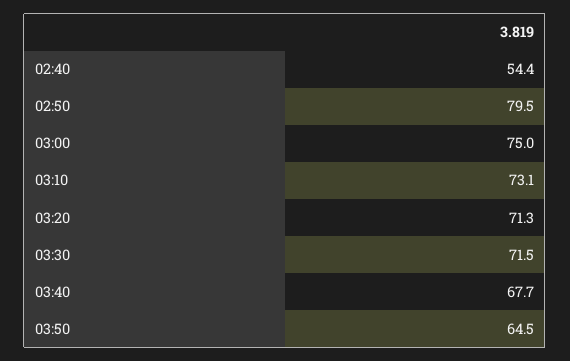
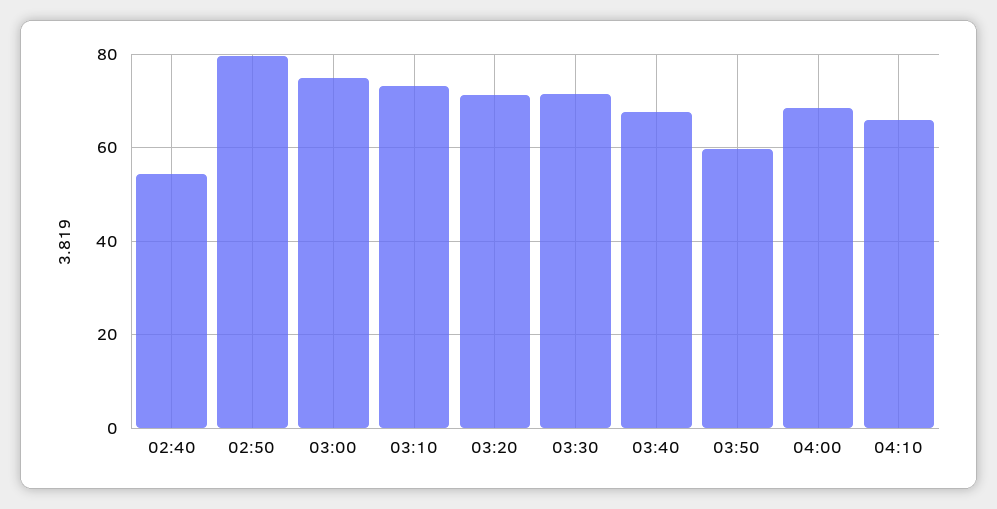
03:50: 64.5 -> 60
04:00: none -> 68
04:10: none -> 66

